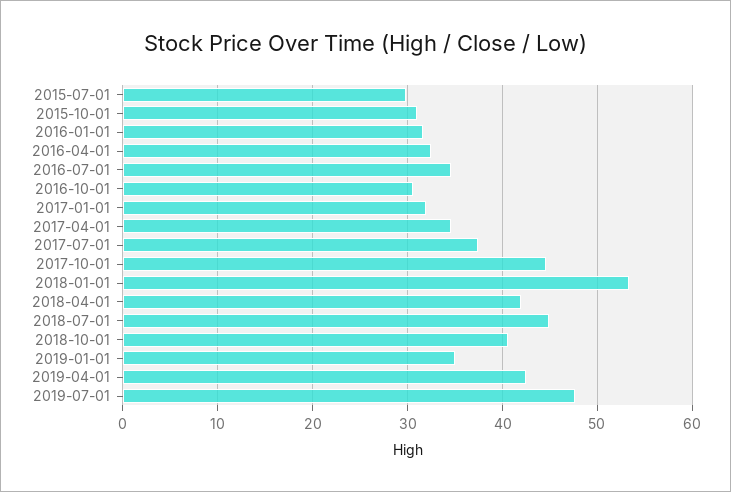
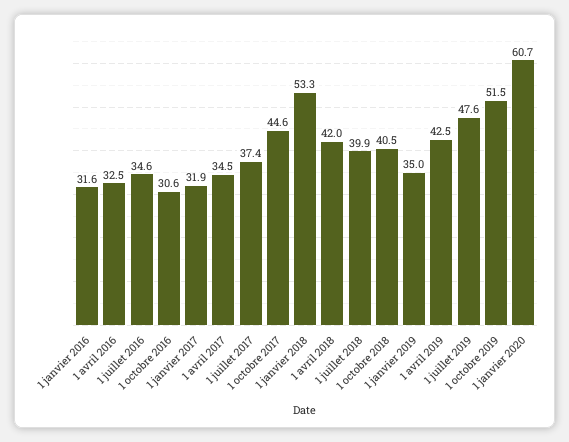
2015-07-01: 30 -> none
2015-10-01: 31 -> none
2018-07-01: 45 -> 39.9
1 octobre 2019: none -> 51.5
1 janvier 2020: none -> 60.7

